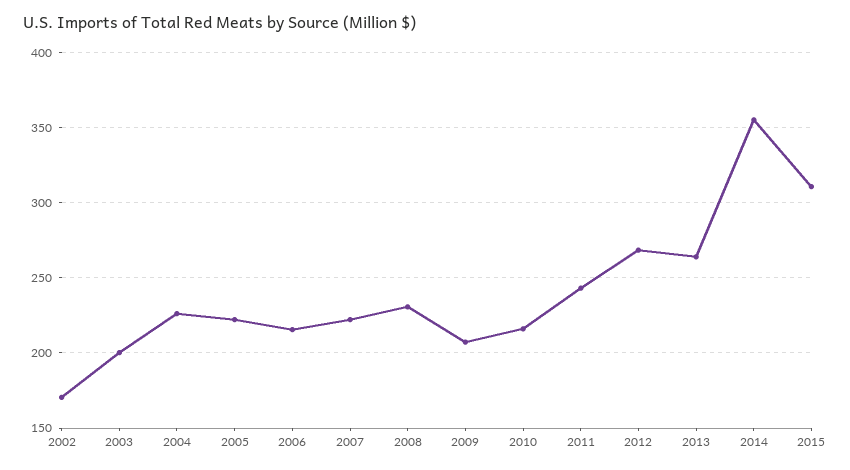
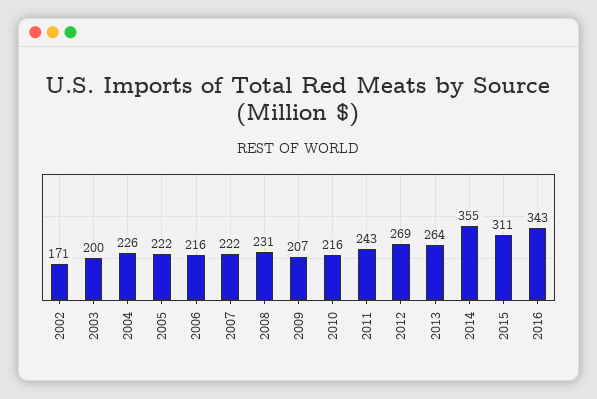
2016: none -> 343

